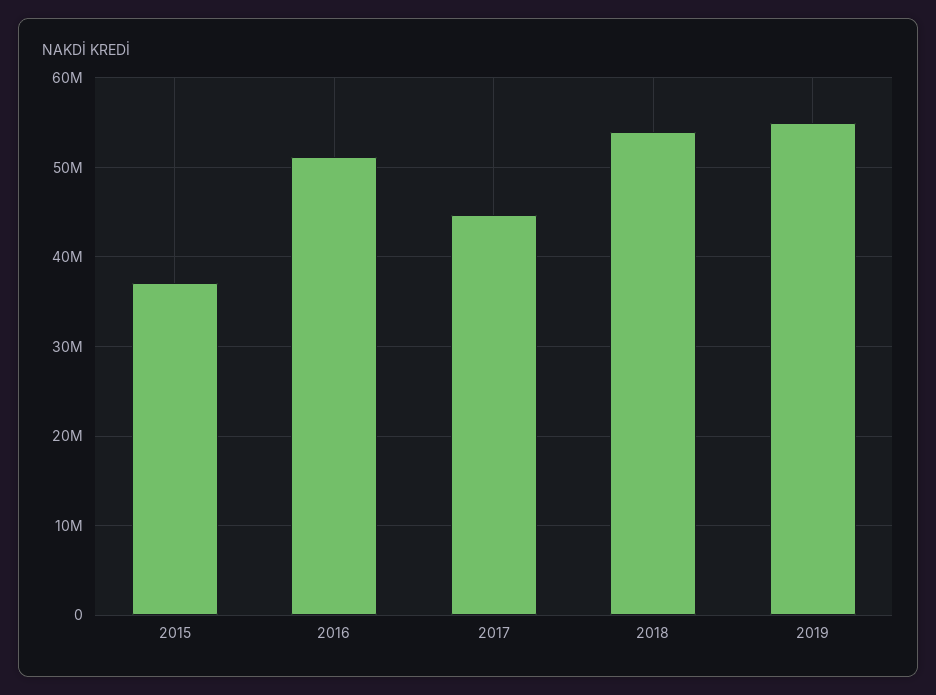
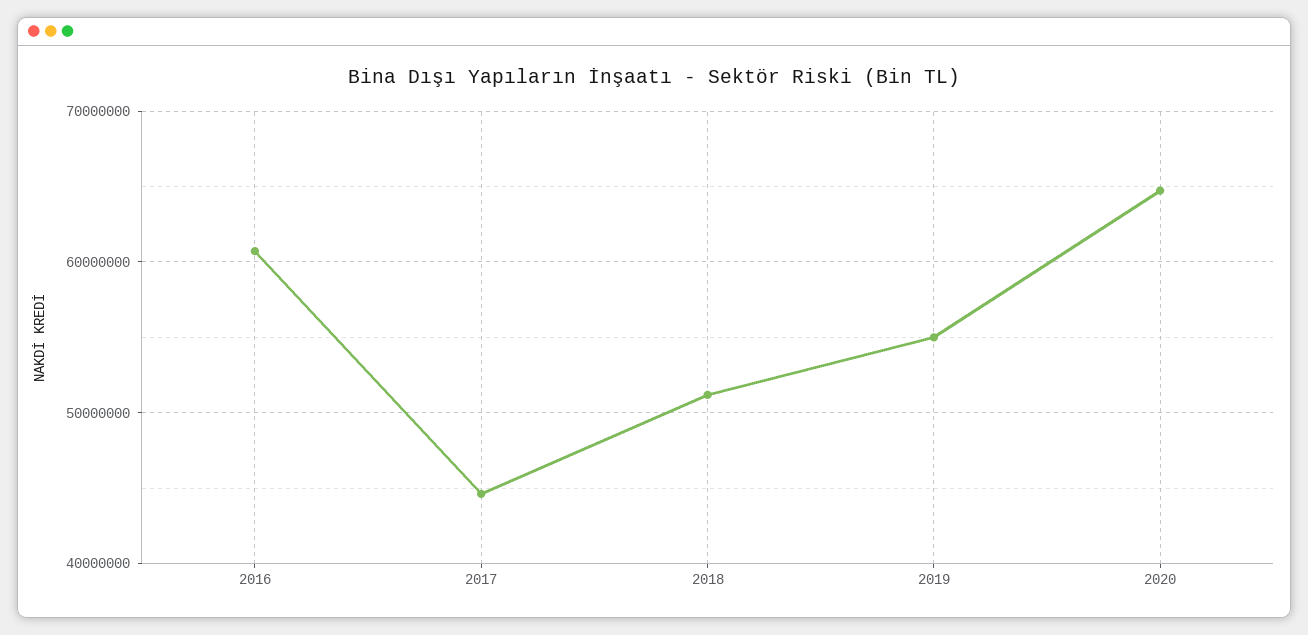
2015: 37000000 -> none
2016: 51000000 -> 61000000
2018: 54000000 -> 51000000
2020: none -> 65000000

